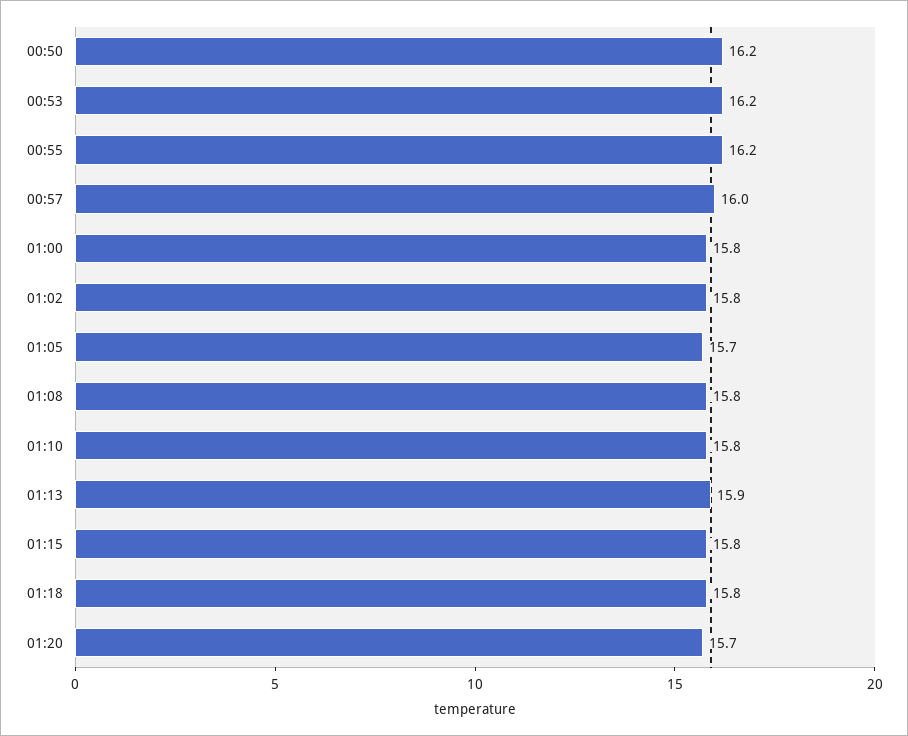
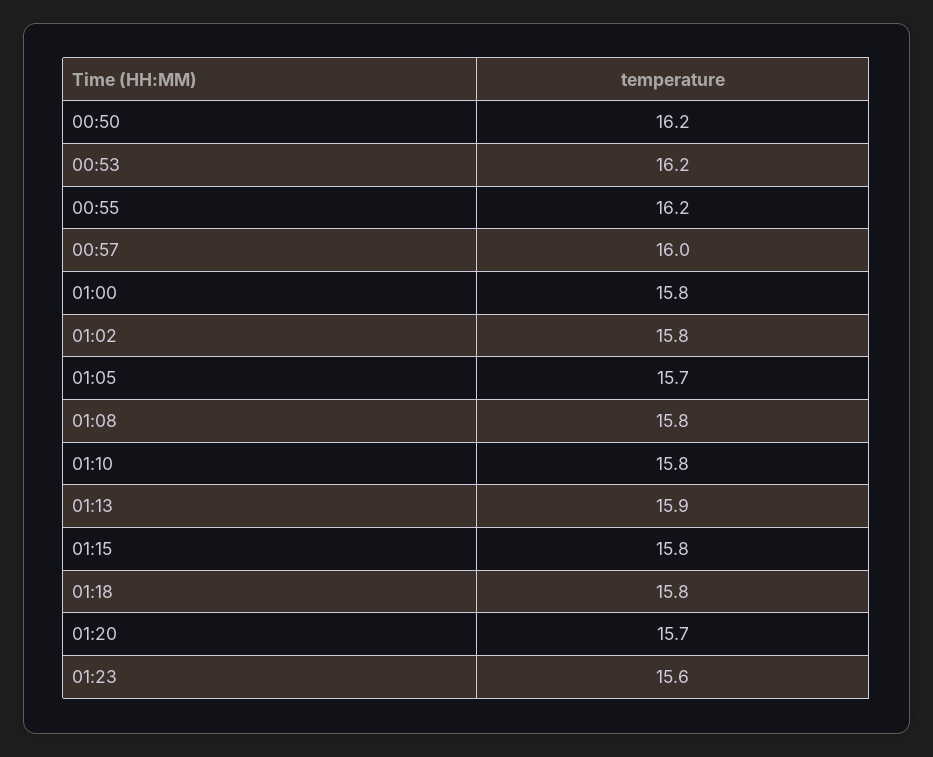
01:23: none -> 15.6

